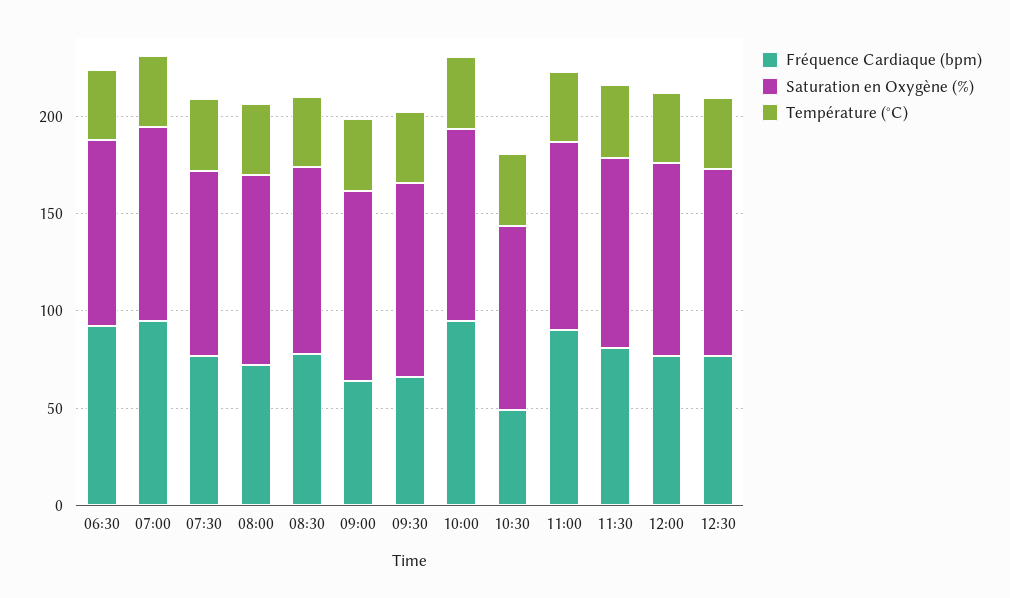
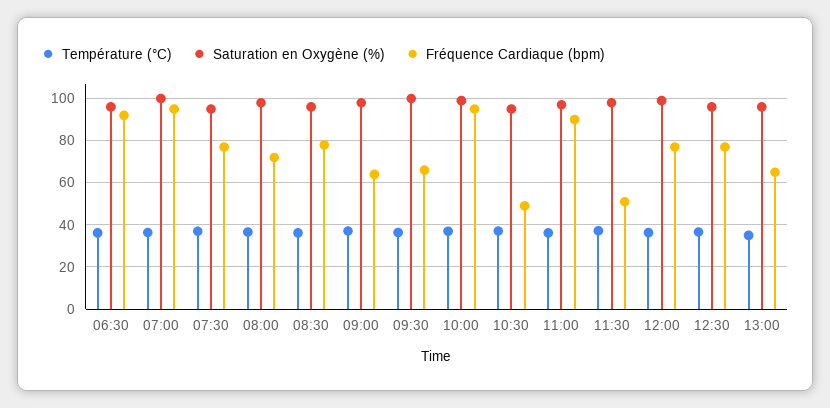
Fréquence Cardiaque (bpm), 11:30: 80 -> 50
Température (°C), 13:00: none -> 35
Saturation en Oxygène (%), 13:00: none -> 95
Fréquence Cardiaque (bpm), 13:00: none -> 65

